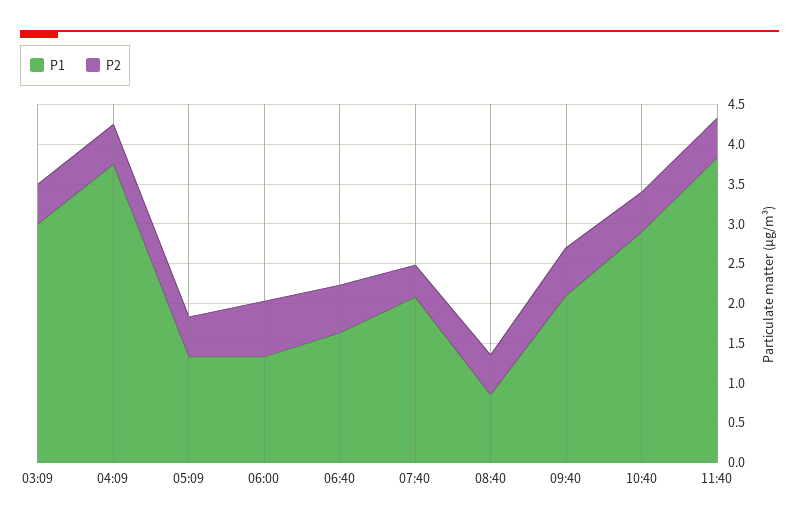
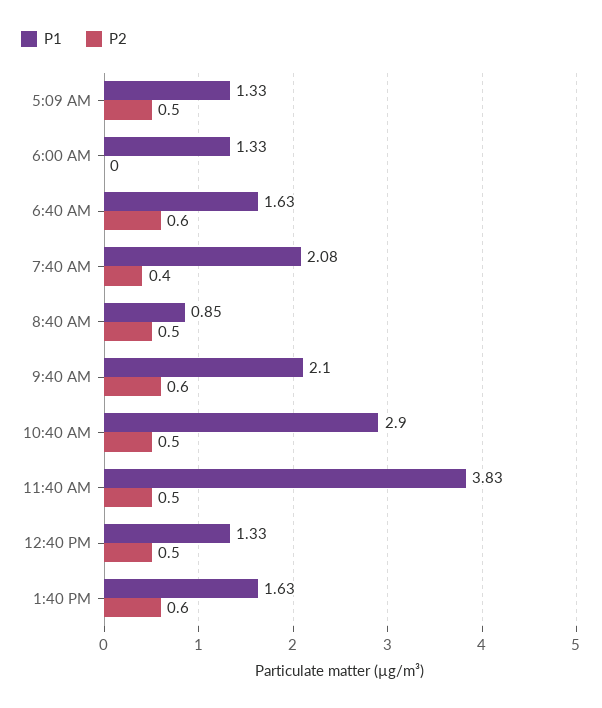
P1, 03:09: 3 -> none
P2, 03:09: 0.5 -> none
P1, 04:09: 3.75 -> none
P2, 04:09: 0.5 -> none
P2, 06:00: 0.75 -> 0
P1, 12:40 PM: none -> 1.33
P2, 12:40 PM: none -> 0.5
P1, 1:40 PM: none -> 1.63
P2, 1:40 PM: none -> 0.6

